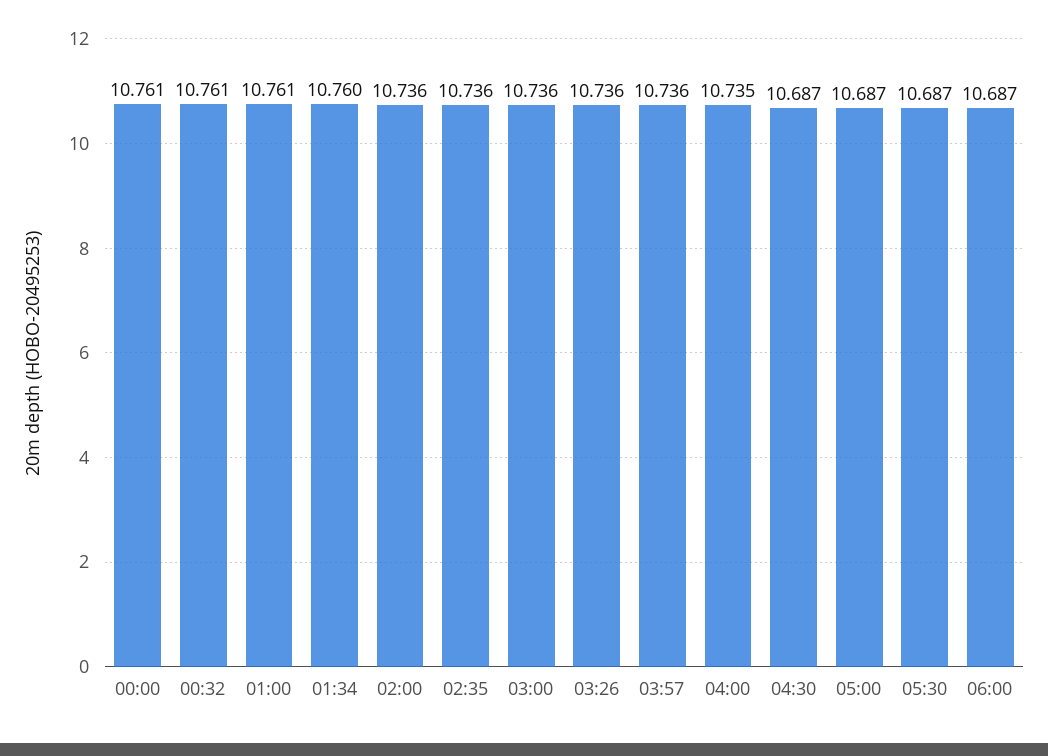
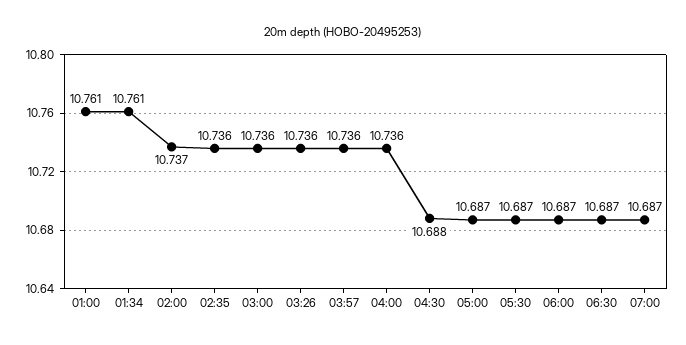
00:00: 10.761 -> none
00:32: 10.761 -> none
01:34: 10.76 -> 10.761
02:00: 10.736 -> 10.737
04:00: 10.735 -> 10.736
04:30: 10.687 -> 10.688
06:30: none -> 10.687
07:00: none -> 10.687

